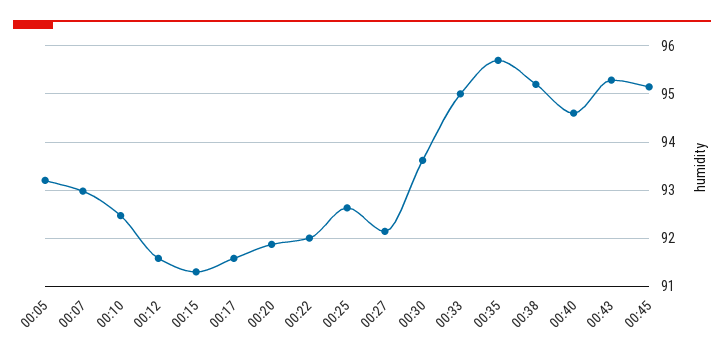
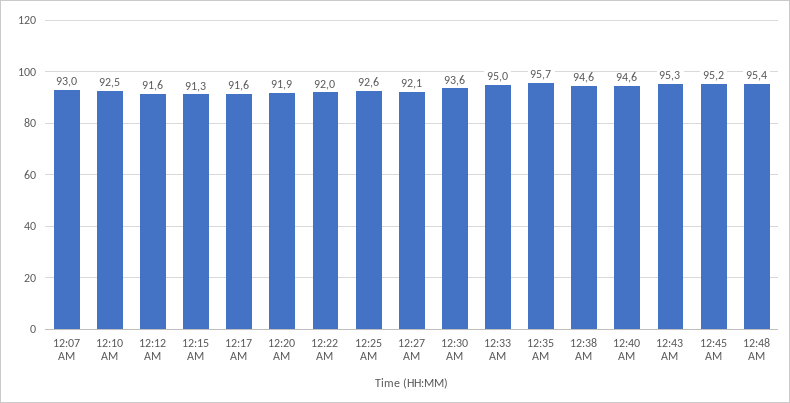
00:05: 93.2 -> none
00:38: 95.2 -> 94.6
12:48 AM: none -> 95.4

